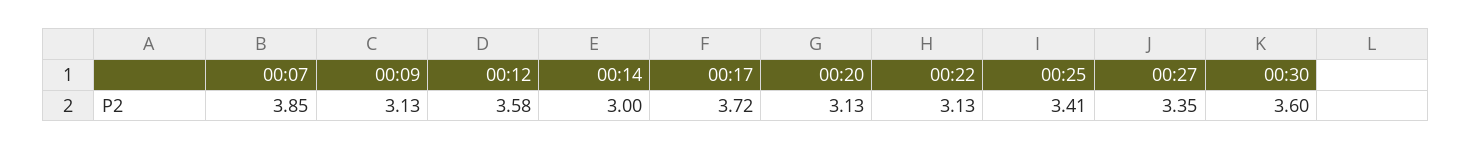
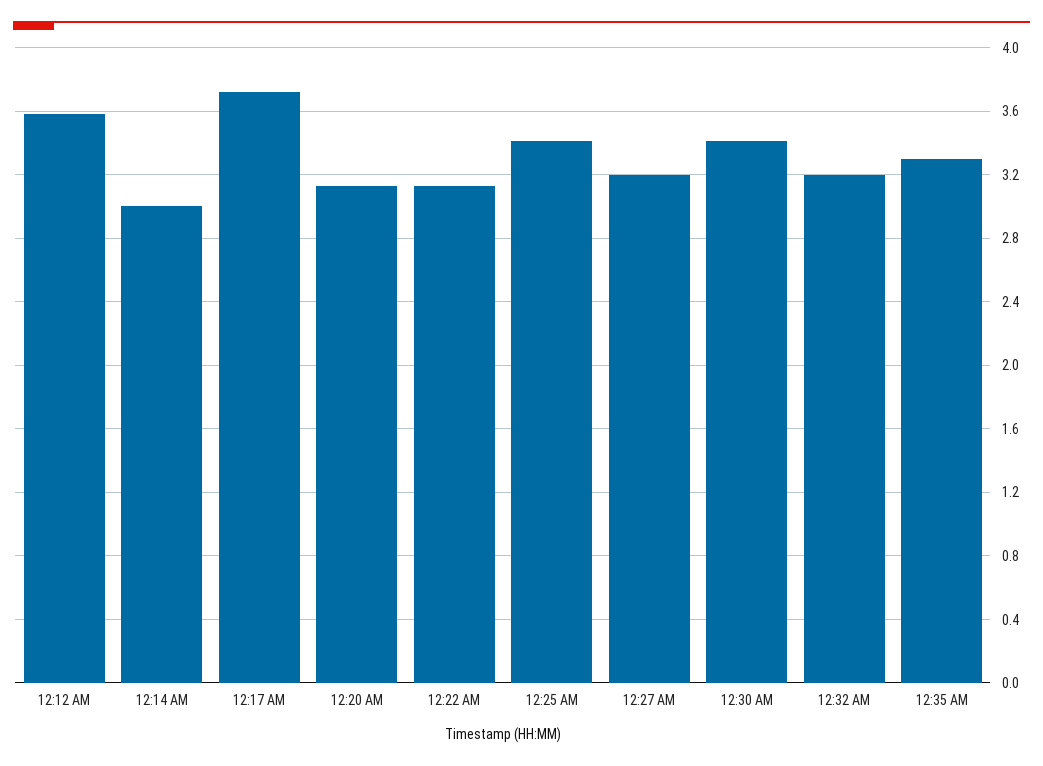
00:07: 3.85 -> none
00:09: 3.13 -> none
00:27: 3.35 -> 3.2
00:30: 3.6 -> 3.4
12:32 AM: none -> 3.2
12:35 AM: none -> 3.3

